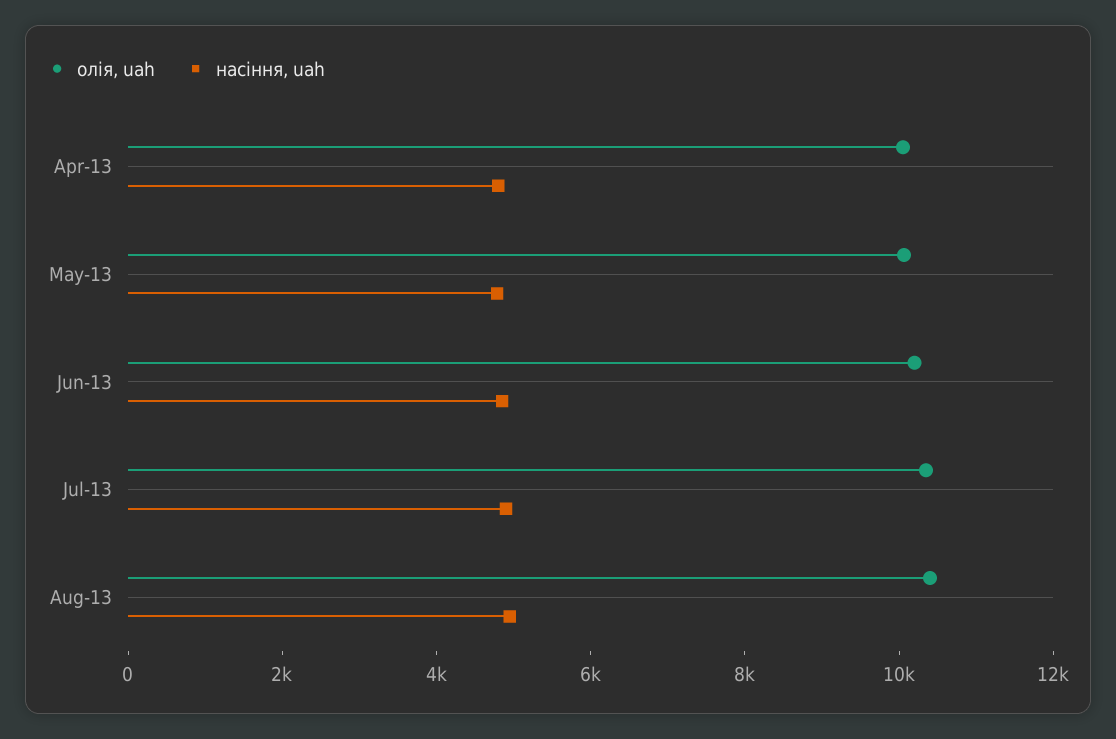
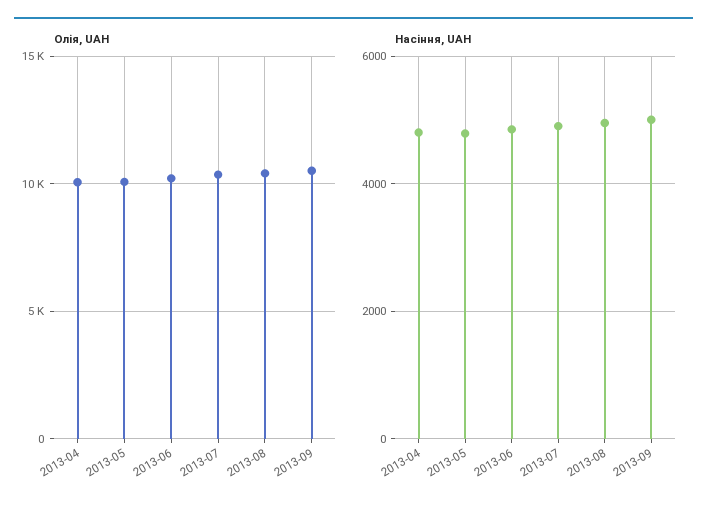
олія, uah, 2013-09: none -> 10500
насіння, uah, 2013-09: none -> 5000

